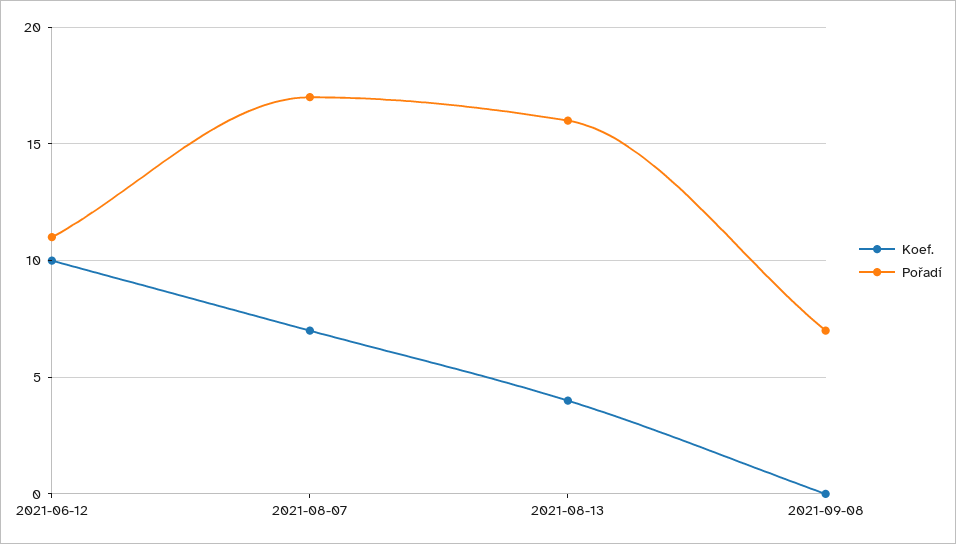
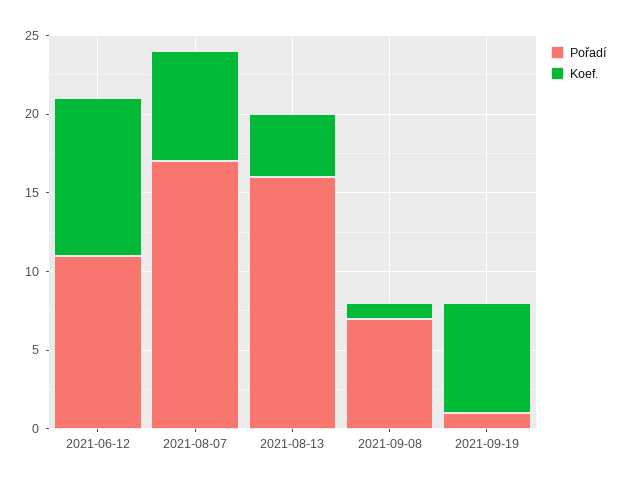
Koef., 2021-09-08: 0 -> 1
Pořadí, 2021-09-19: none -> 1
Koef., 2021-09-19: none -> 7

